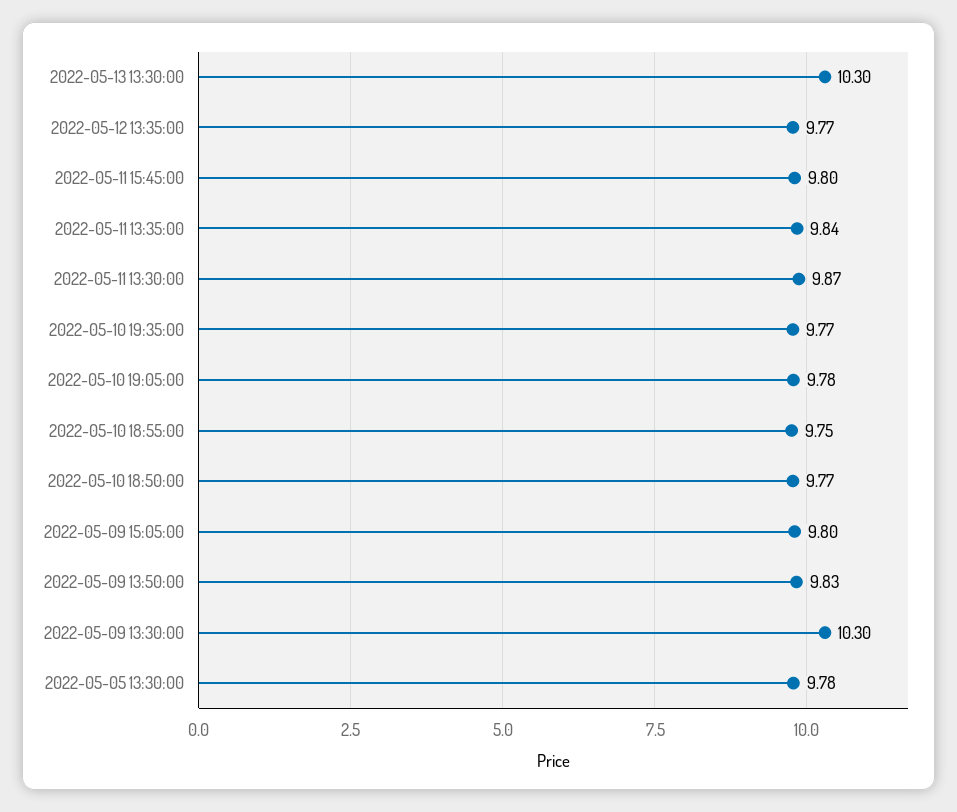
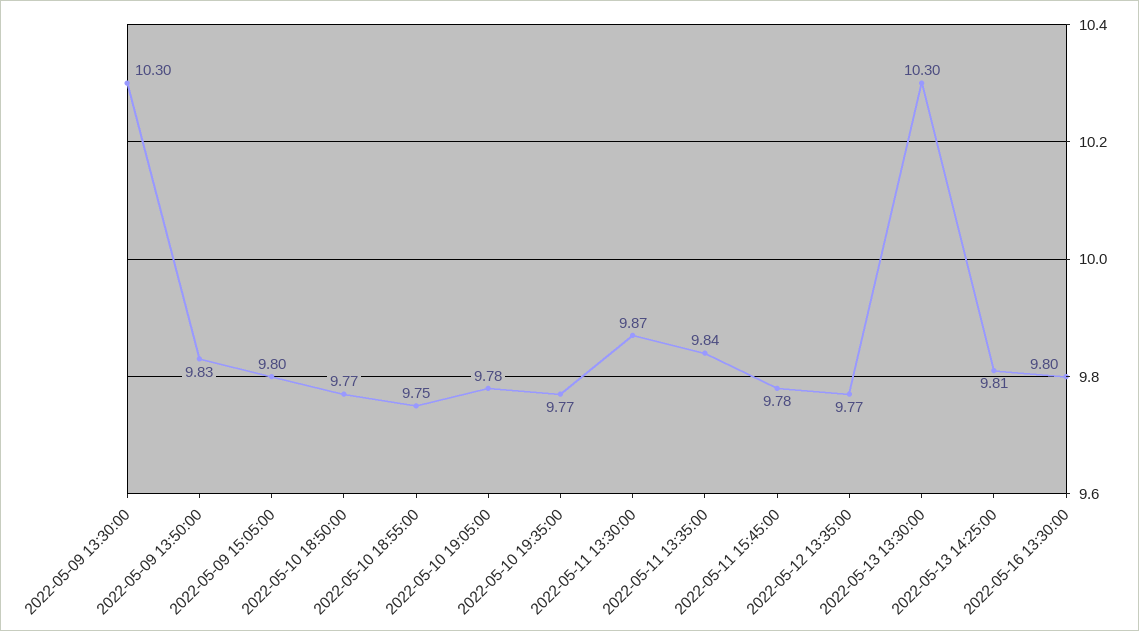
2022-05-11 15:45:00: 9.8 -> 9.78
2022-05-05 13:30:00: 9.78 -> none
2022-05-13 14:25:00: none -> 9.81
2022-05-16 13:30:00: none -> 9.8

